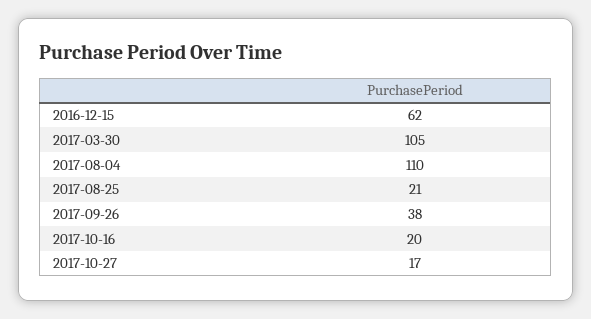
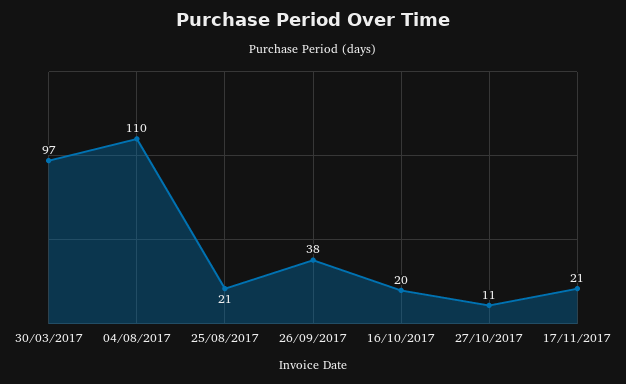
2016-12-15: 62 -> none
2017-03-30: 105 -> 97
2017-10-27: 17 -> 11
17/11/2017: none -> 21

